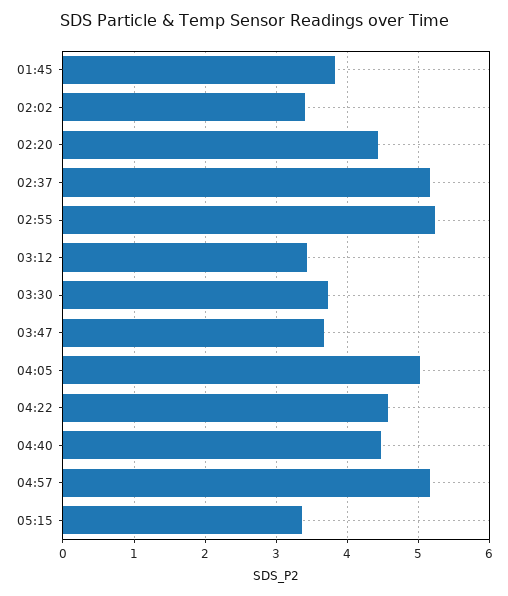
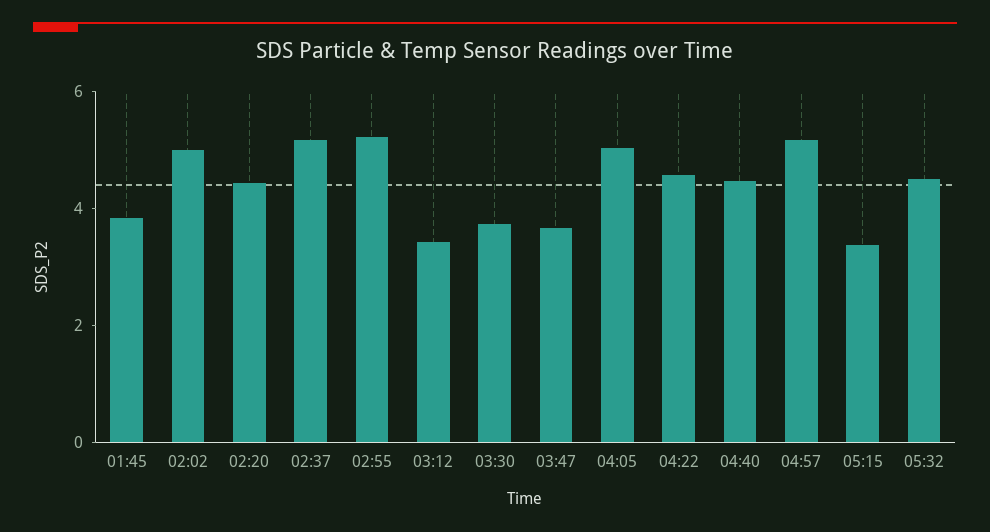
02:02: 3.4 -> 5
05:32: none -> 4.5

